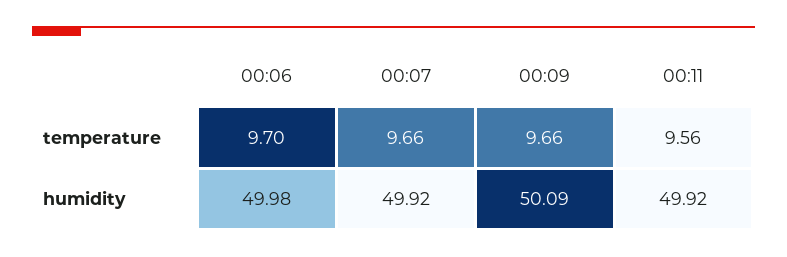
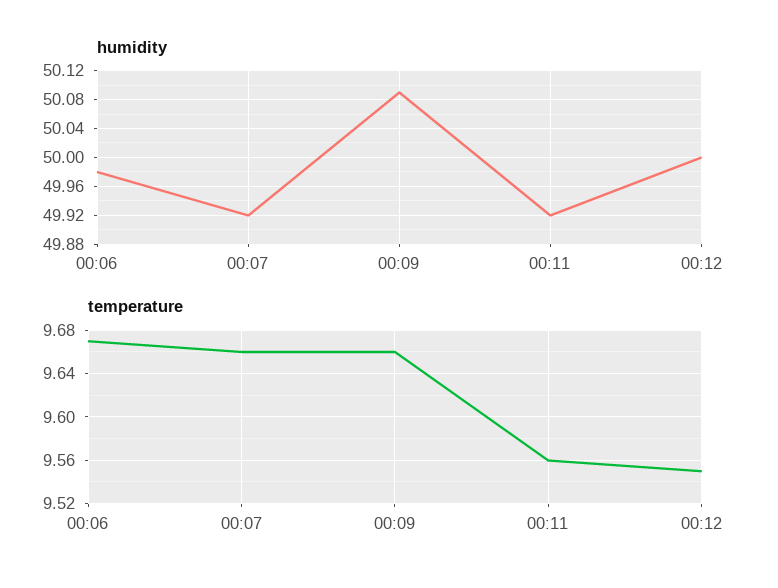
temperature, 00:06: 9.7 -> 9.67
humidity, 00:12: none -> 50
temperature, 00:12: none -> 9.55

